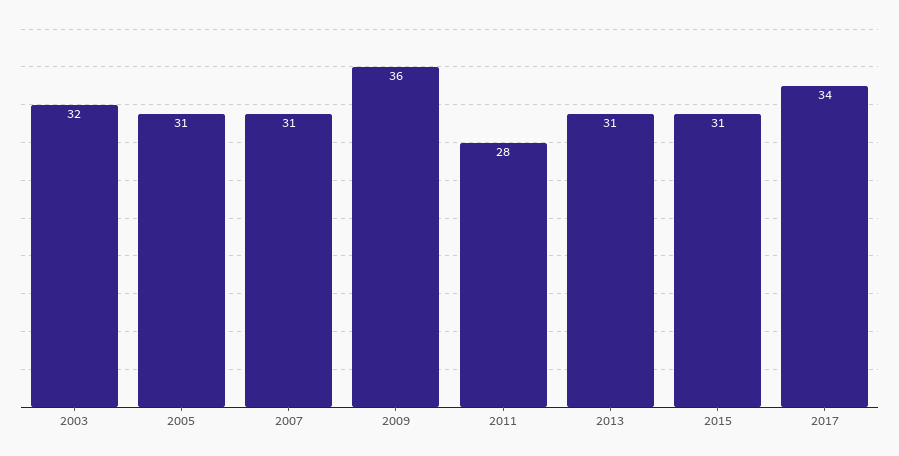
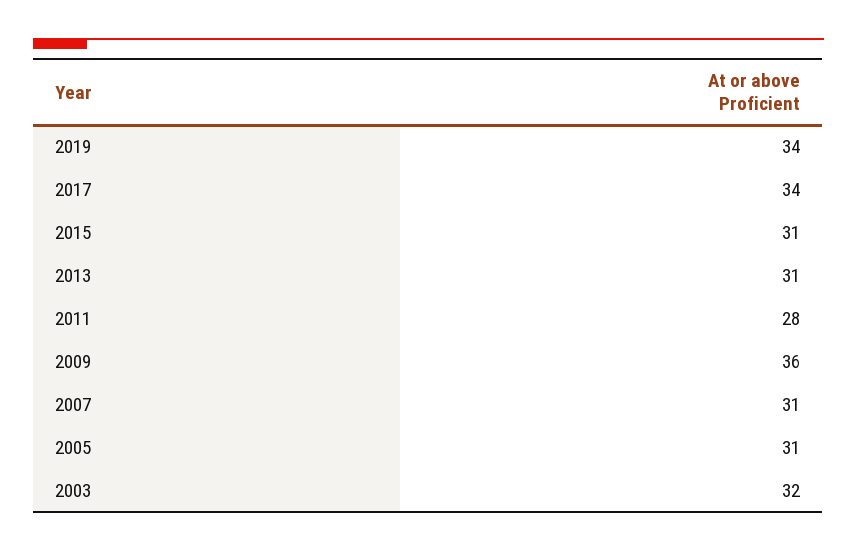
2019: none -> 34

